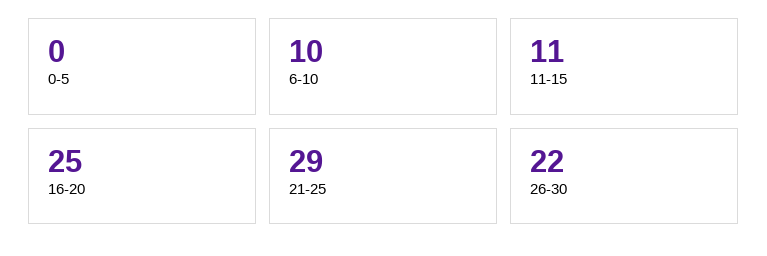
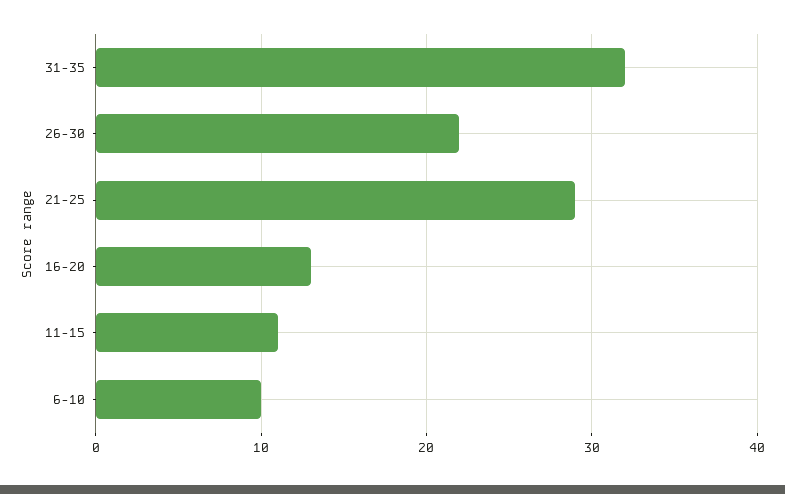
0-5: 0 -> none
16-20: 25 -> 13
31-35: none -> 32

